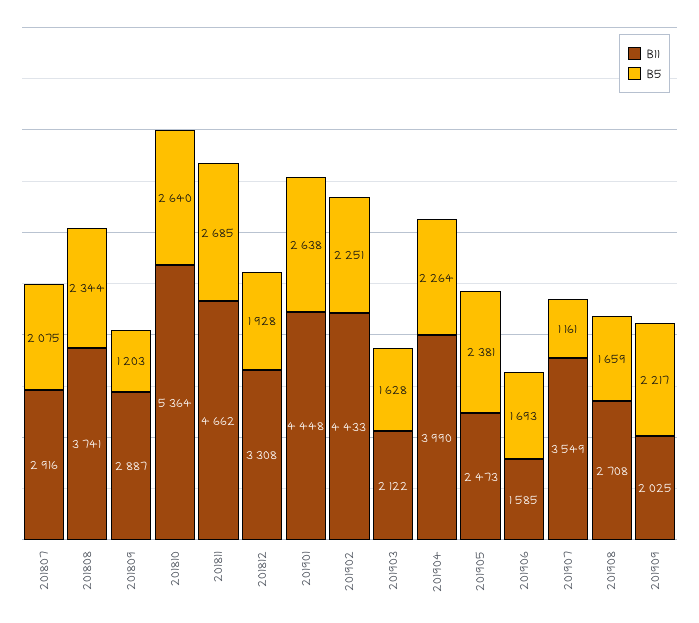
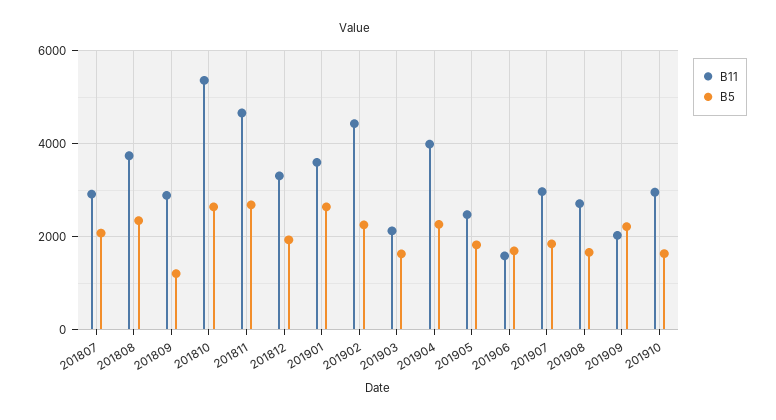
B11, 201901: 4448 -> 3600
B5, 201905: 2381 -> 1800
B11, 201907: 3549 -> 3000
B5, 201907: 1161 -> 1800
B11, 201910: none -> 3000
B5, 201910: none -> 1600

